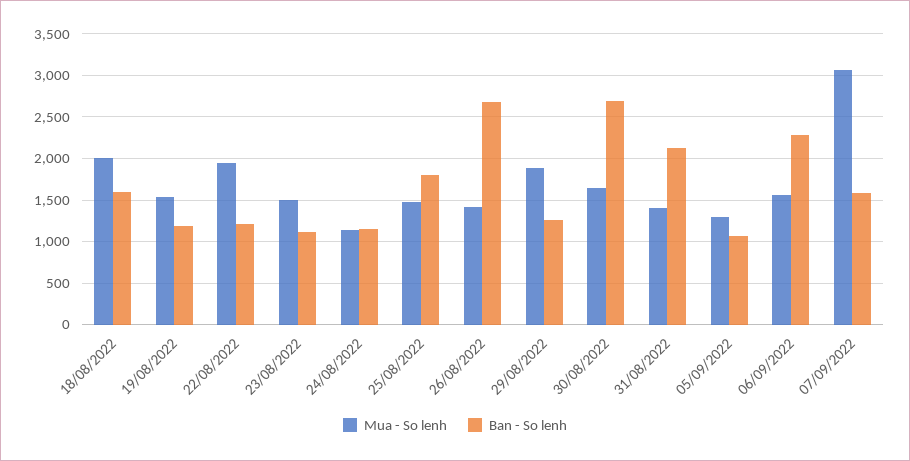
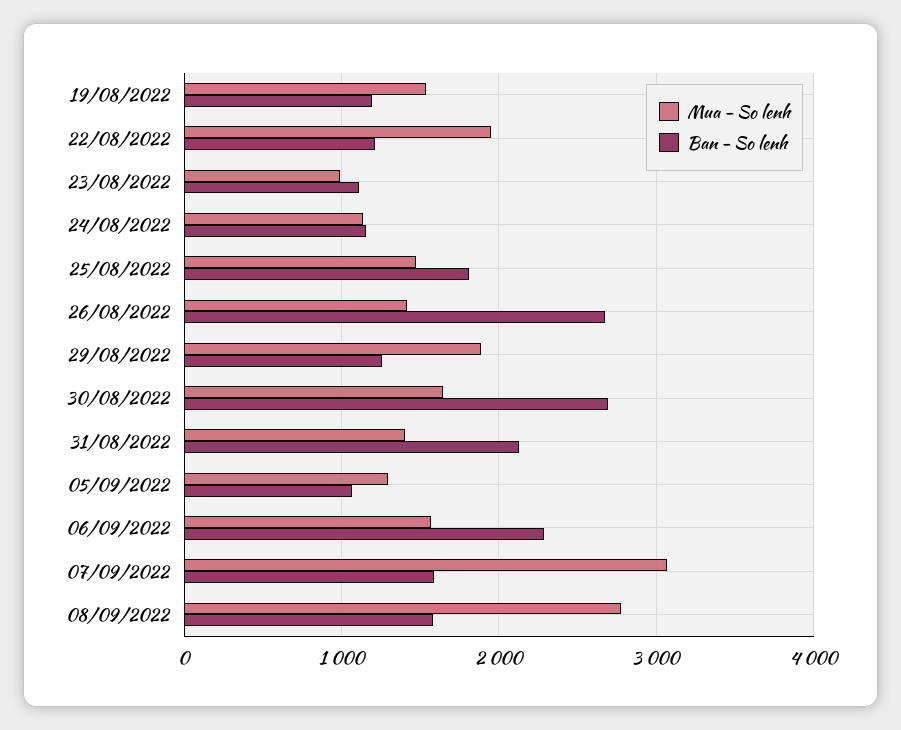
Mua - So lenh, 18/08/2022: 2000 -> none
Ban - So lenh, 18/08/2022: 1600 -> none
Mua - So lenh, 23/08/2022: 1500 -> 1000
Mua - So lenh, 08/09/2022: none -> 2800
Ban - So lenh, 08/09/2022: none -> 1600

